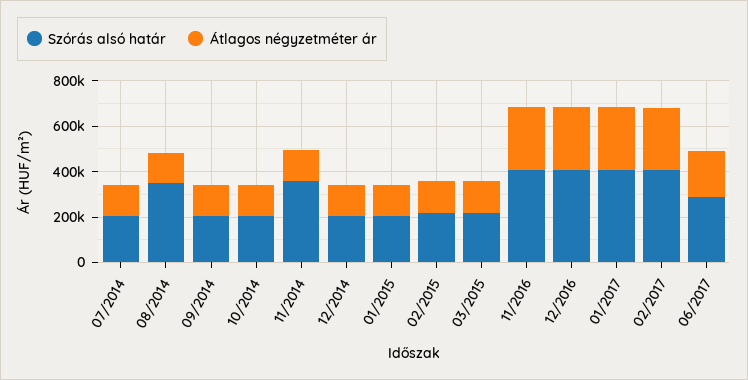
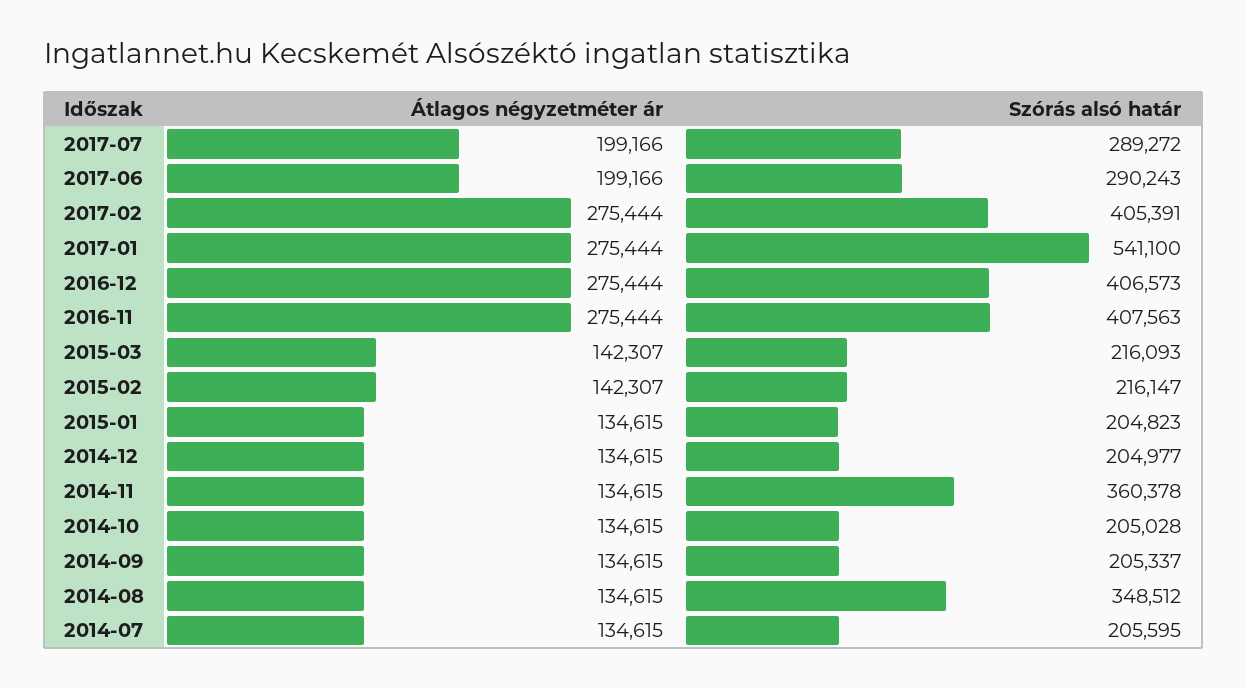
Szórás alsó határ, 01/2017: 400000 -> 541100
Átlagos négyzetméter ár, 2017-07: none -> 199166
Szórás alsó határ, 2017-07: none -> 289272

